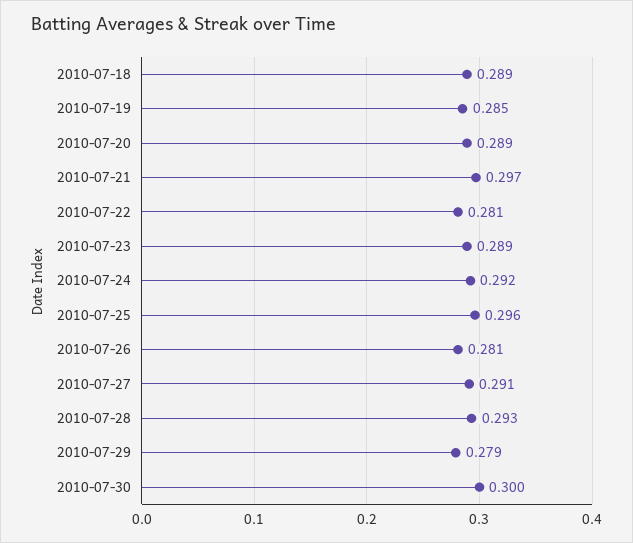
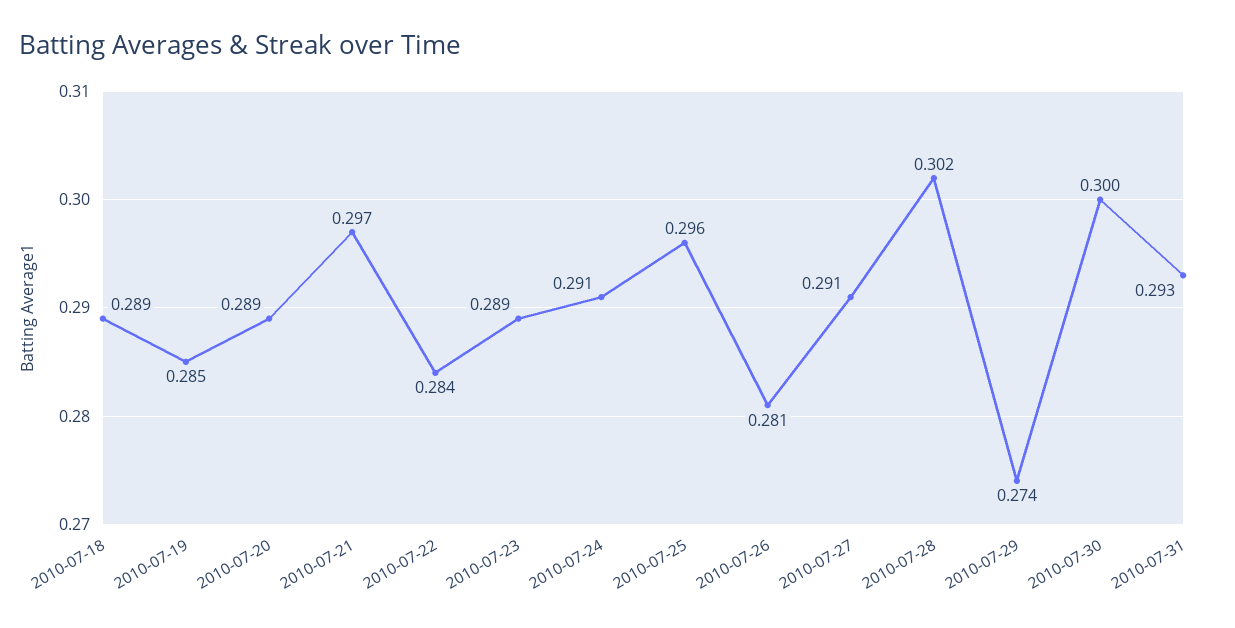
2010-07-22: 0.281 -> 0.284
2010-07-24: 0.292 -> 0.291
2010-07-28: 0.293 -> 0.302
2010-07-29: 0.279 -> 0.274
2010-07-31: none -> 0.293

